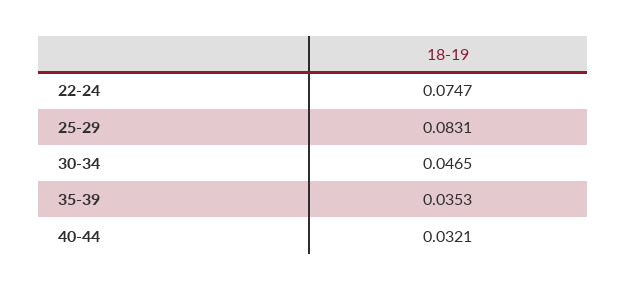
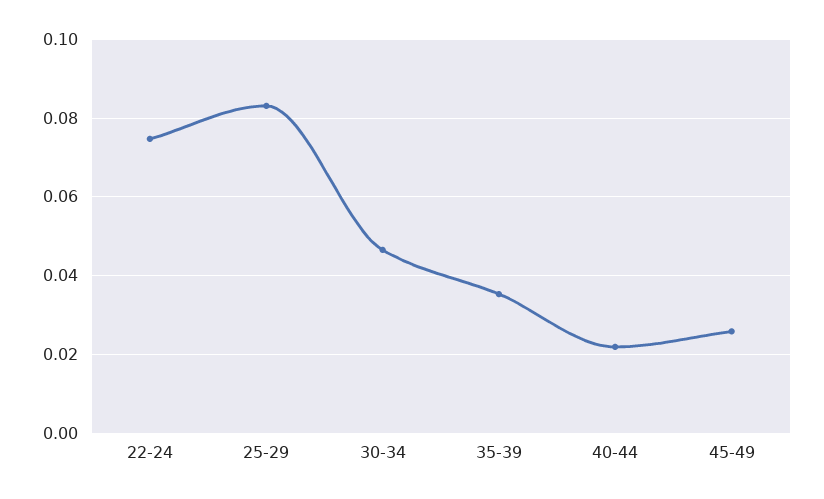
40-44: 0.0321 -> 0.022
45-49: none -> 0.026

